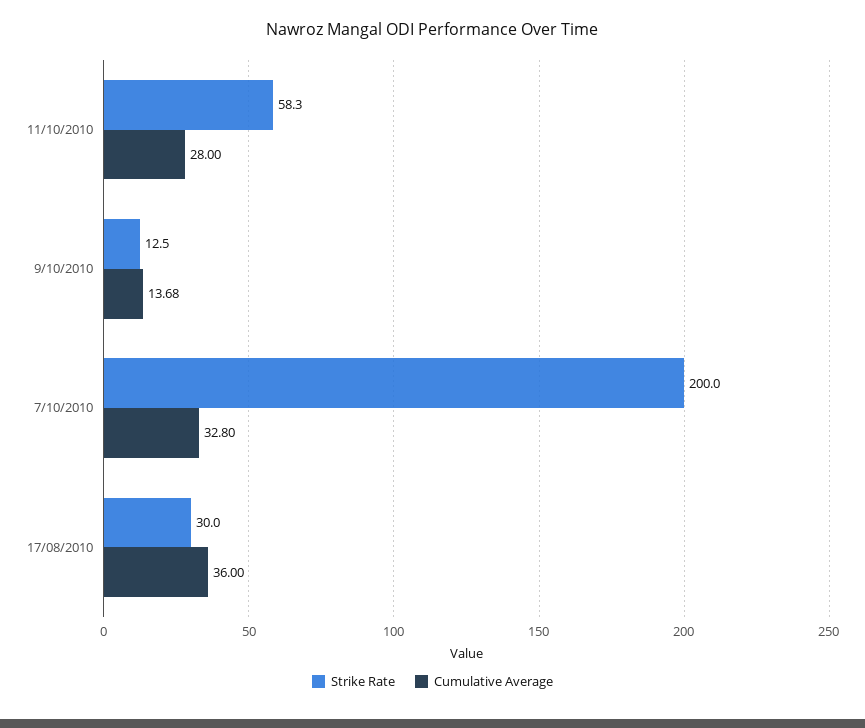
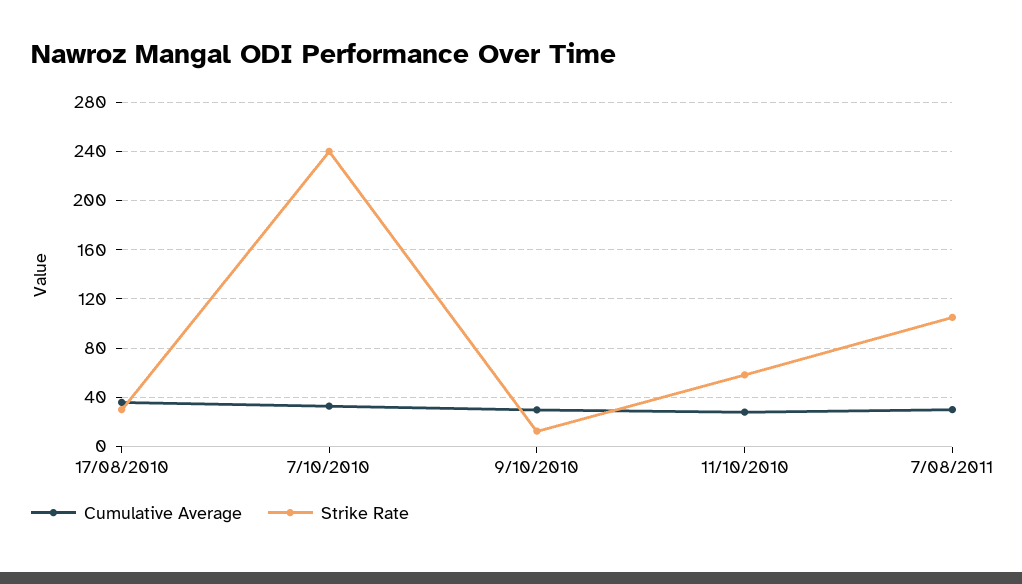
Cumulative Average, 9/10/2010: 13.68 -> 30
Strike Rate, 7/10/2010: 200 -> 240
Cumulative Average, 7/08/2011: none -> 30
Strike Rate, 7/08/2011: none -> 105

